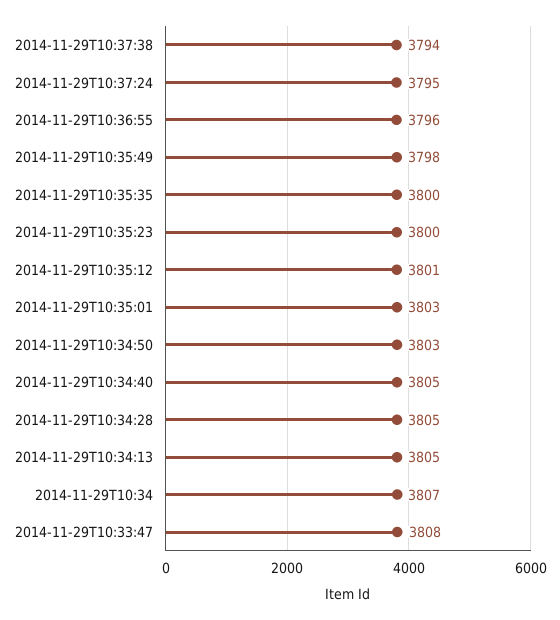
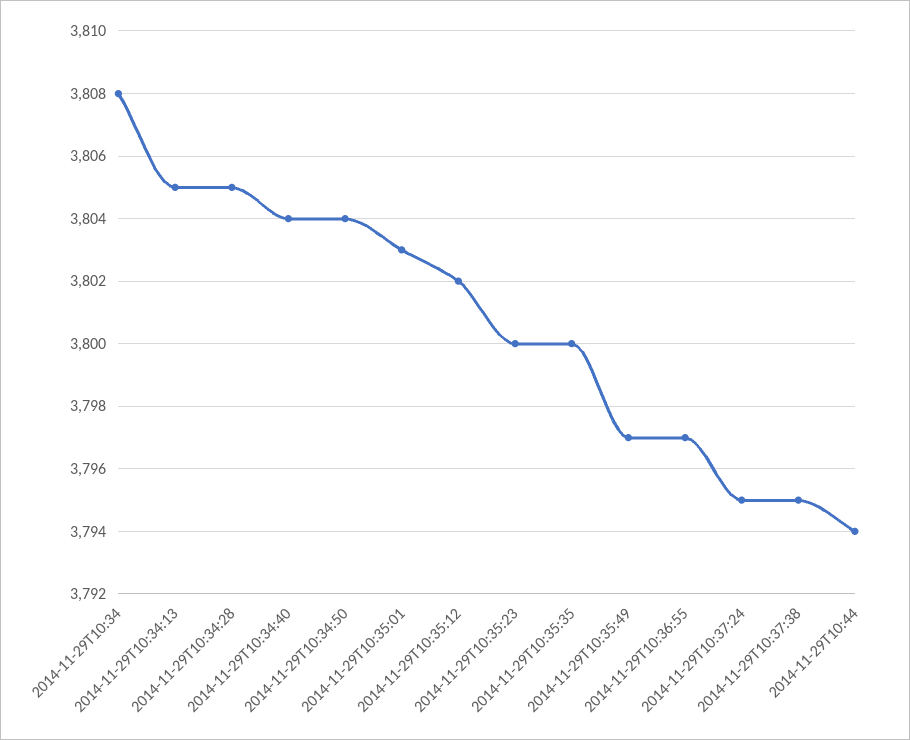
2014-11-29T10:37:38: 3794 -> 3795
2014-11-29T10:36:55: 3796 -> 3797
2014-11-29T10:35:49: 3798 -> 3797
2014-11-29T10:35:12: 3801 -> 3802
2014-11-29T10:34:50: 3803 -> 3804
2014-11-29T10:34:40: 3805 -> 3804
2014-11-29T10:34: 3807 -> 3808
2014-11-29T10:33:47: 3808 -> none
2014-11-29T10:44: none -> 3794

